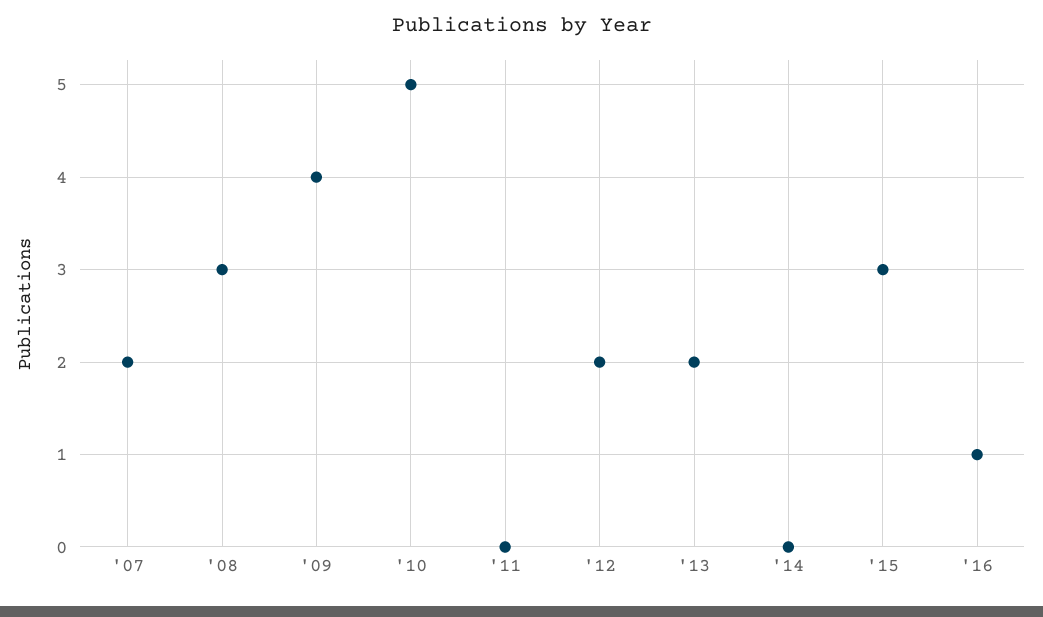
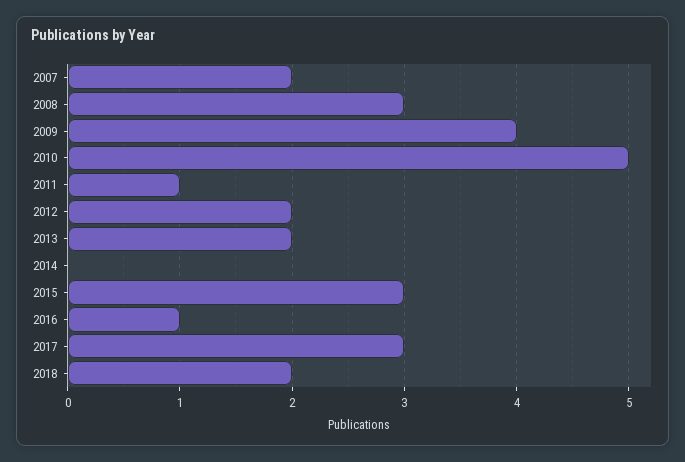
'11: 0 -> 1
2017: none -> 3
2018: none -> 2

